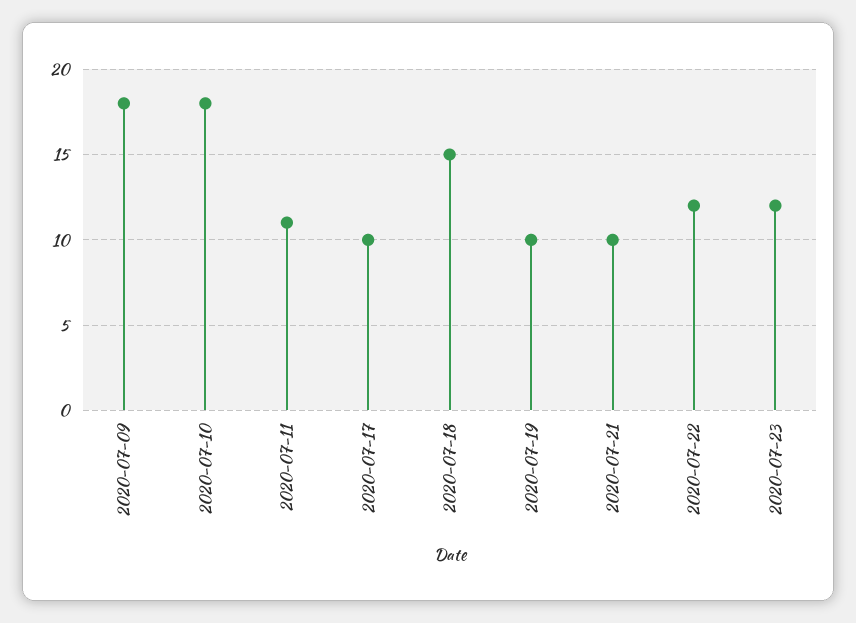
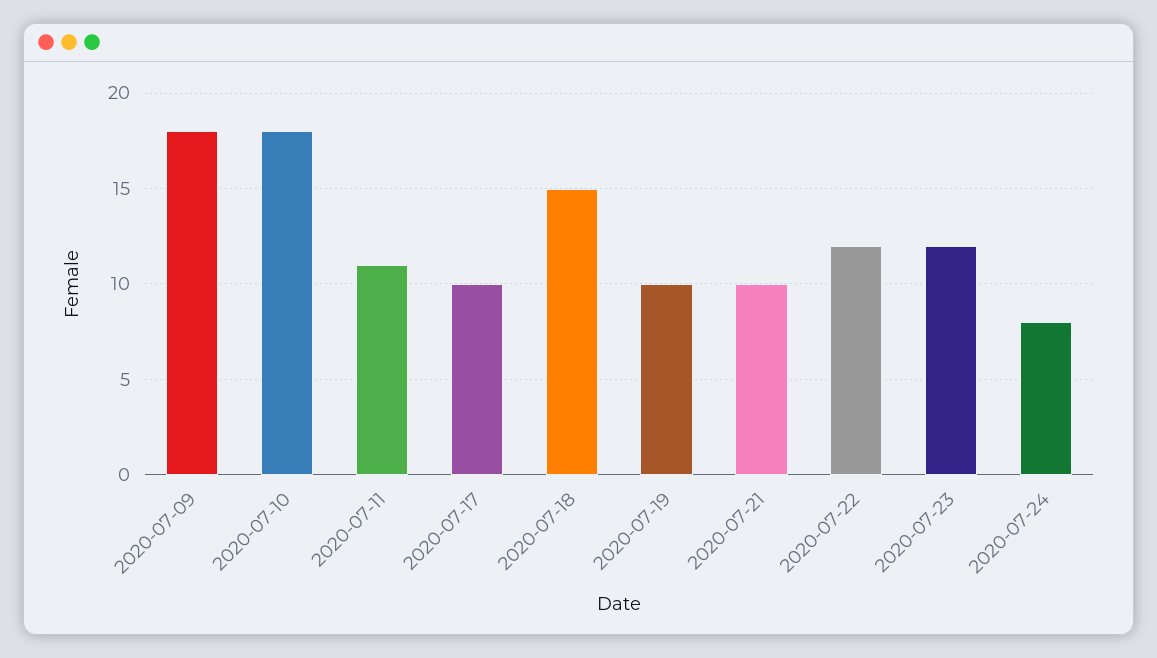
2020-07-24: none -> 8

